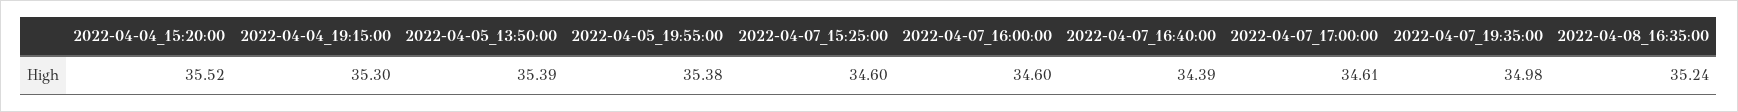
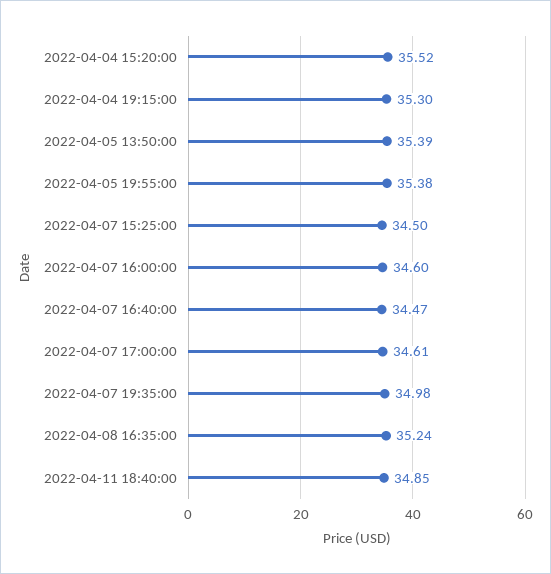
2022-04-07_15:25:00: 34.6 -> 34.5
2022-04-07_16:40:00: 34.39 -> 34.47
2022-04-11 18:40:00: none -> 34.85

